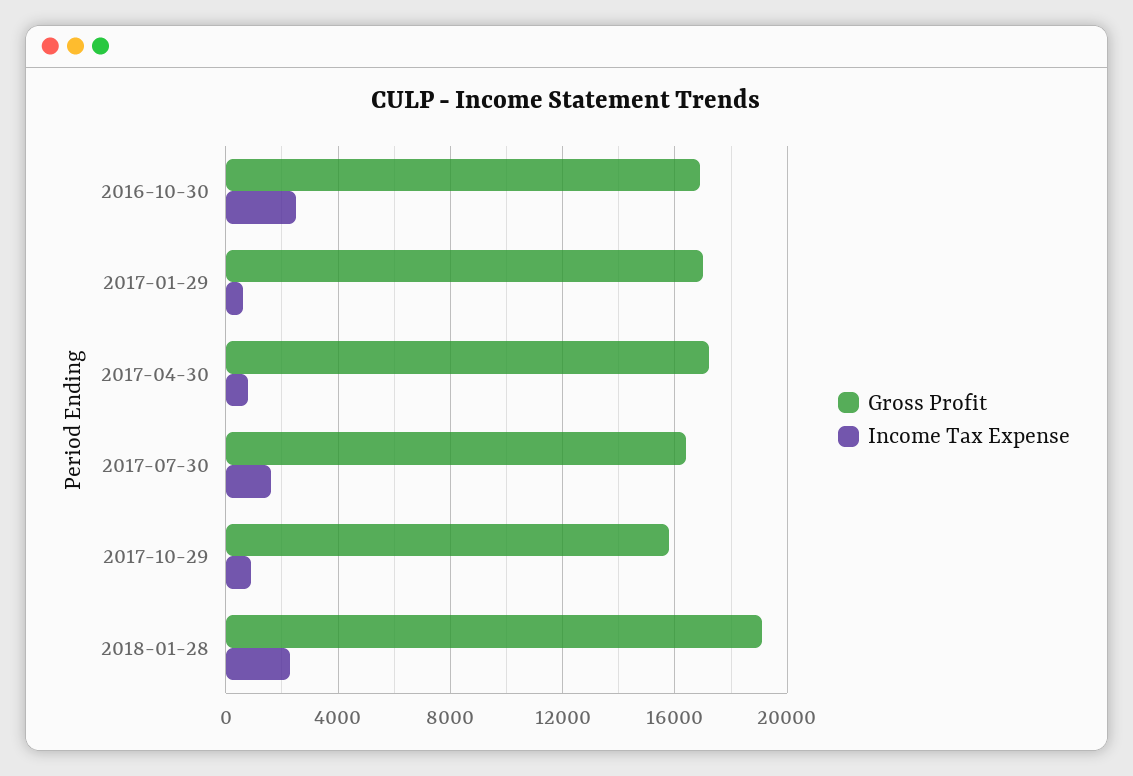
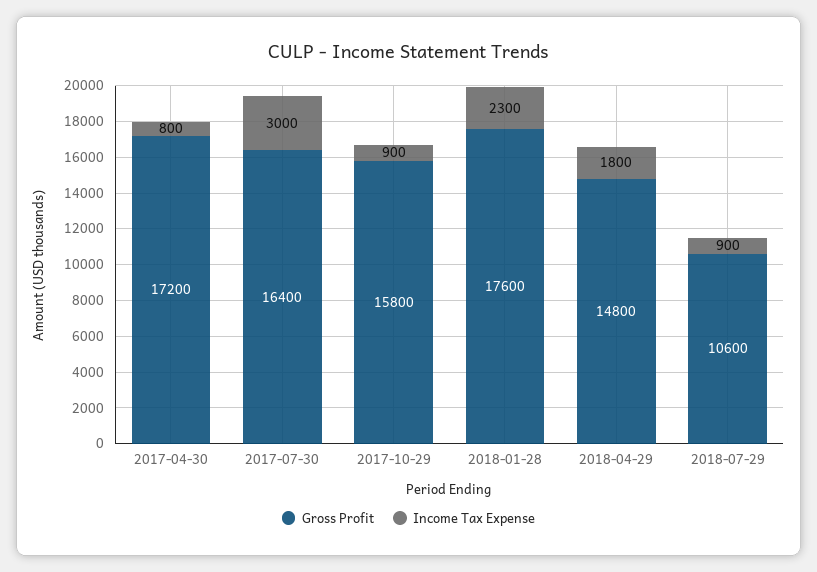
Gross Profit, 2016-10-30: 17000 -> none
Income Tax Expense, 2016-10-30: 2500 -> none
Gross Profit, 2017-01-29: 17000 -> none
Income Tax Expense, 2017-01-29: 500 -> none
Income Tax Expense, 2017-07-30: 1500 -> 3000
Gross Profit, 2018-01-28: 19000 -> 17600
Gross Profit, 2018-04-29: none -> 14800
Income Tax Expense, 2018-04-29: none -> 1800
Gross Profit, 2018-07-29: none -> 10600
Income Tax Expense, 2018-07-29: none -> 900

